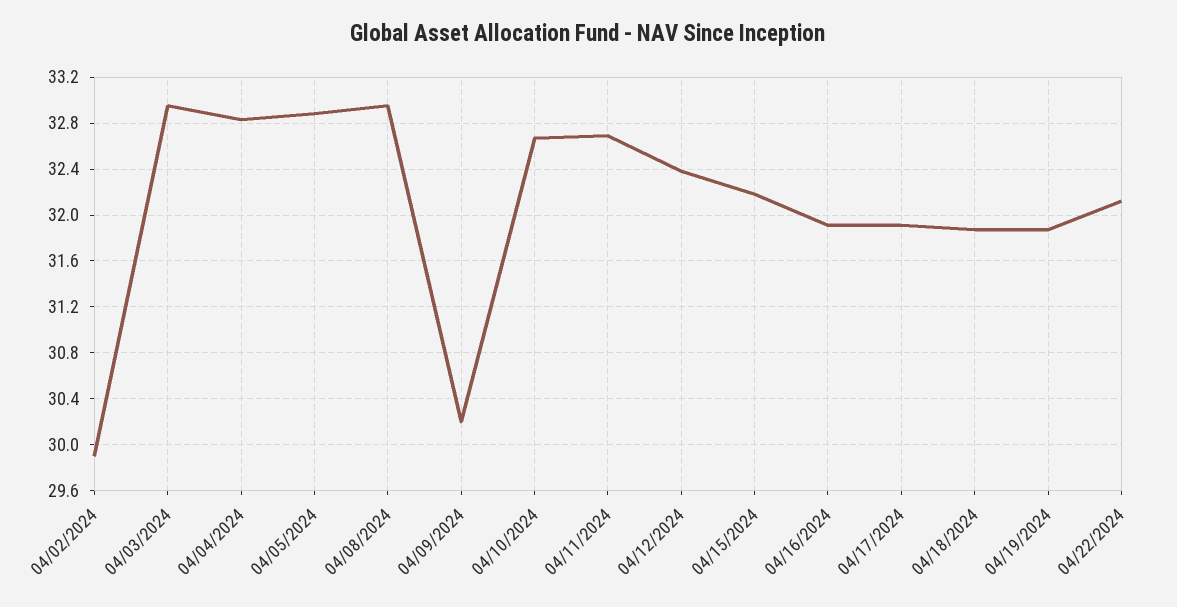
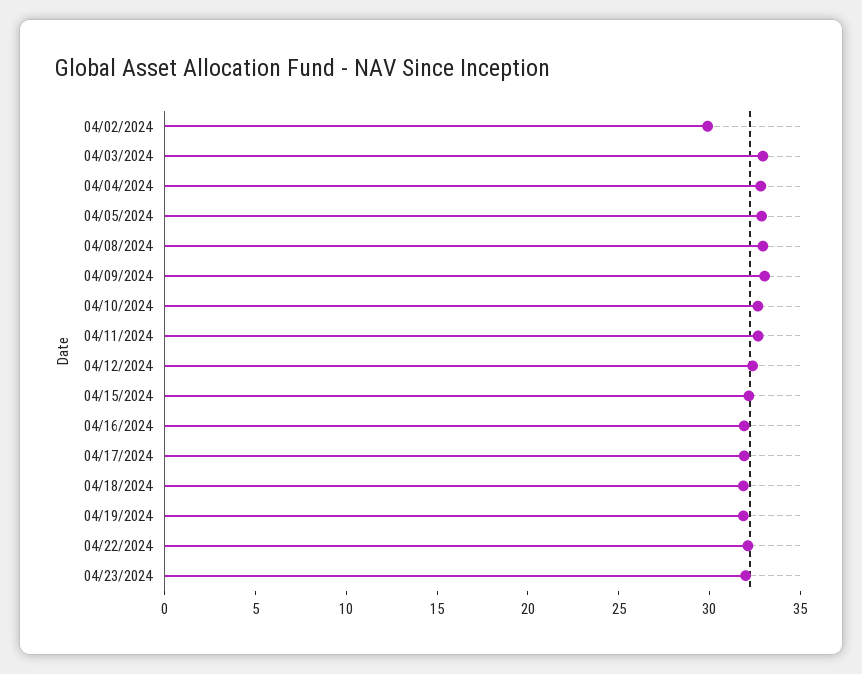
04/09/2024: 30.2 -> 33
04/23/2024: none -> 32

